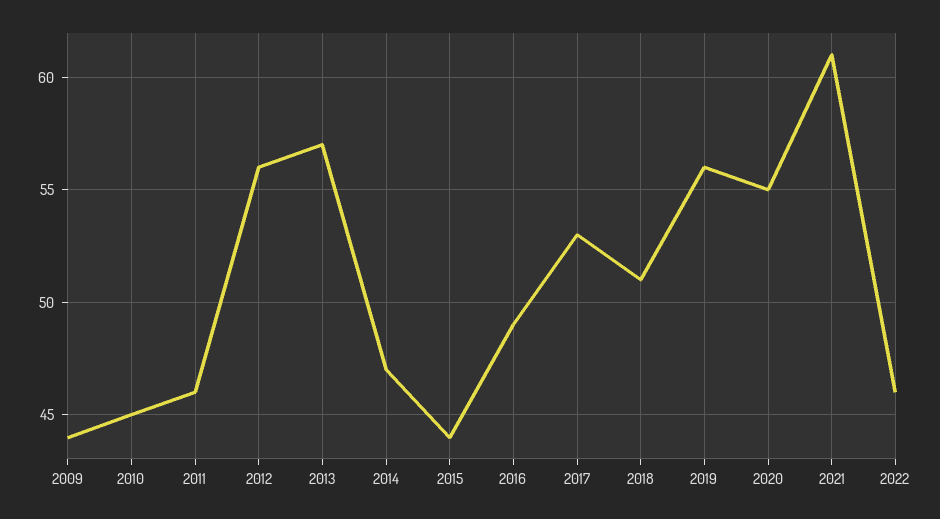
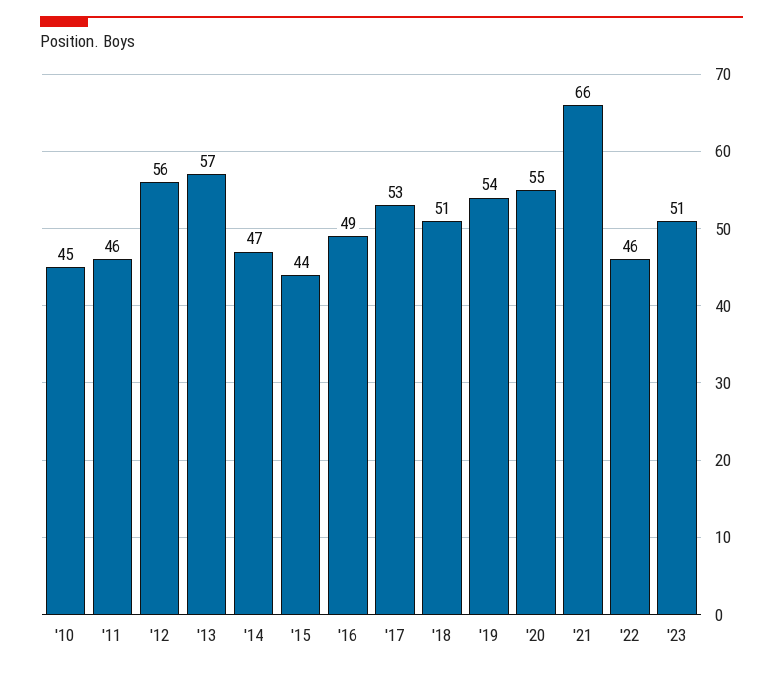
2009: 44 -> none
2019: 56 -> 54
2021: 61 -> 66
'23: none -> 51

